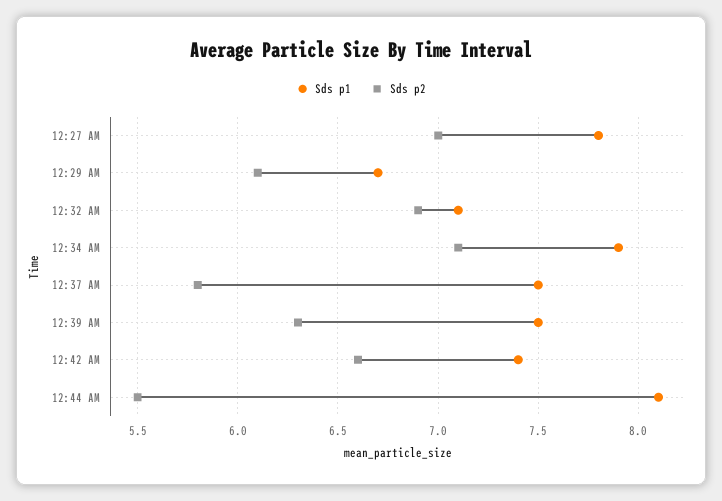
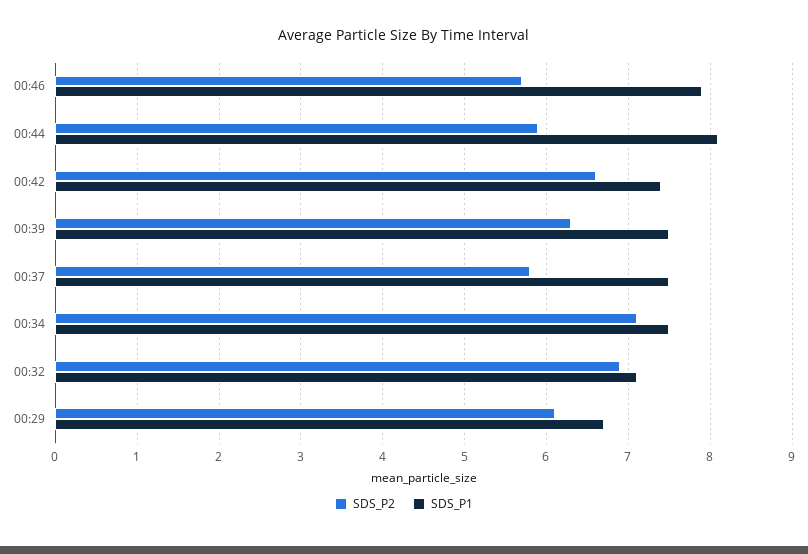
Sds p1, 12:27 AM: 7.8 -> none
Sds p2, 12:27 AM: 7 -> none
Sds p1, 12:34 AM: 7.9 -> 7.5
Sds p2, 12:44 AM: 5.5 -> 5.9
Sds p2, 00:46: none -> 5.7
Sds p1, 00:46: none -> 7.9

